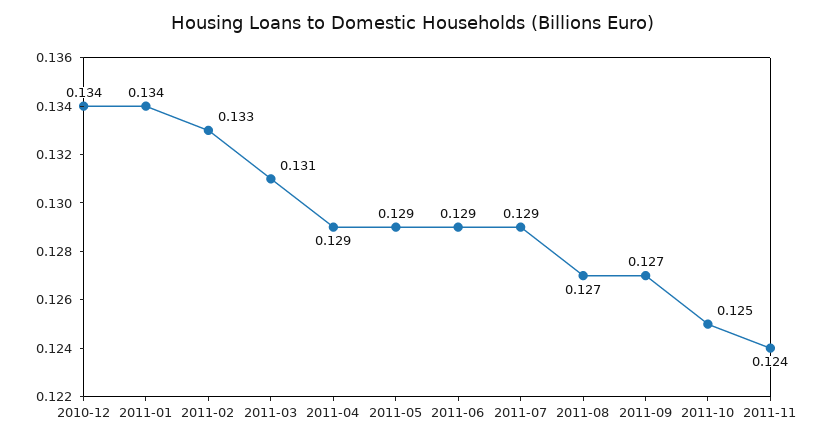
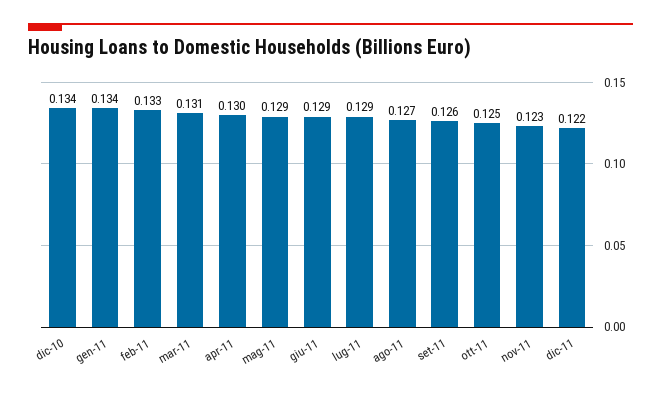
2011-04: 0.129 -> 0.13
2011-09: 0.127 -> 0.126
2011-11: 0.124 -> 0.123
dic-11: none -> 0.122

